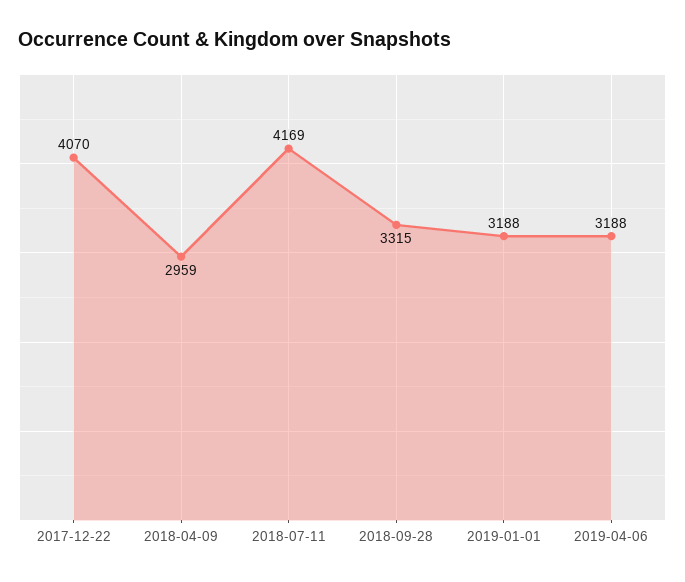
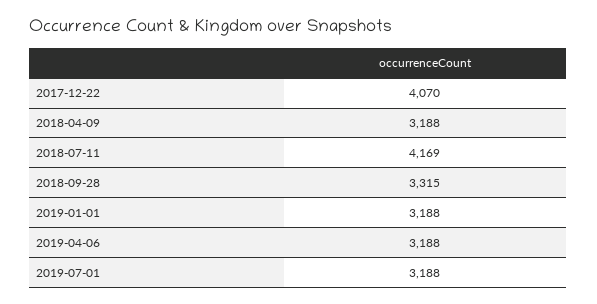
2018-04-09: 2959 -> 3188
2019-07-01: none -> 3188

